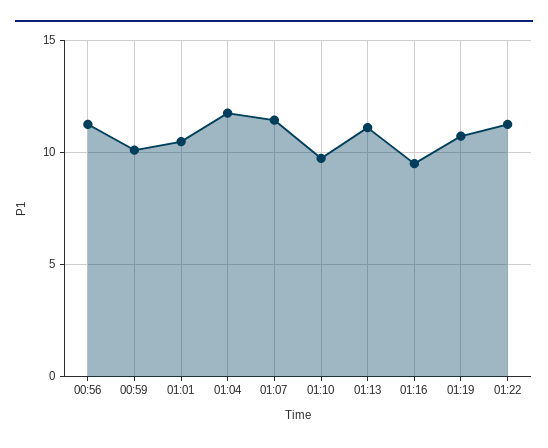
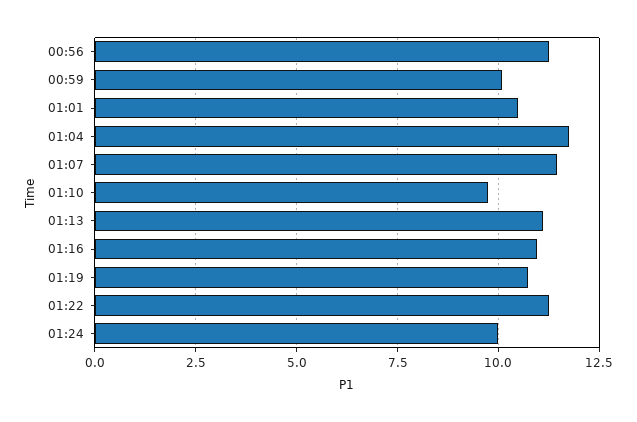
01:16: 9.5 -> 11
01:24: none -> 10

